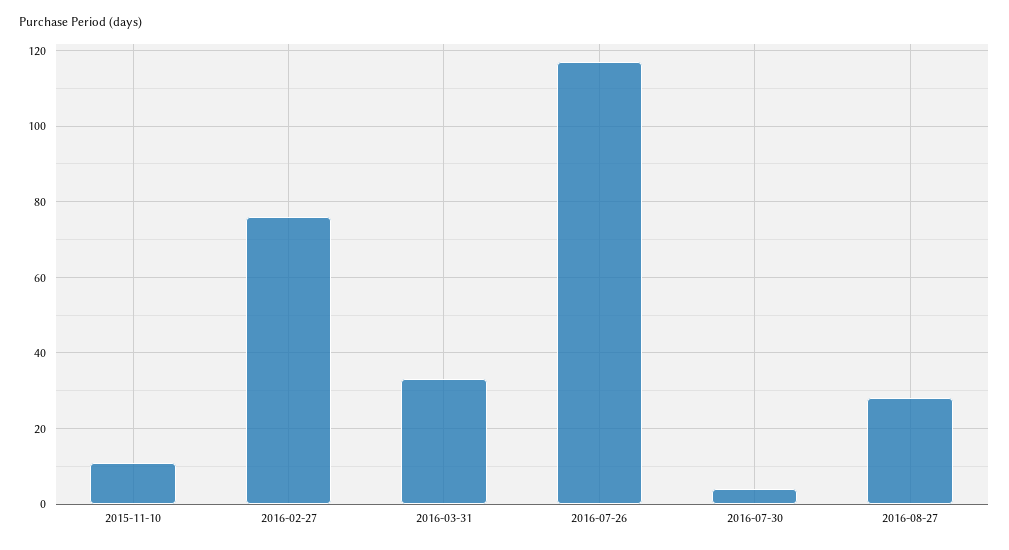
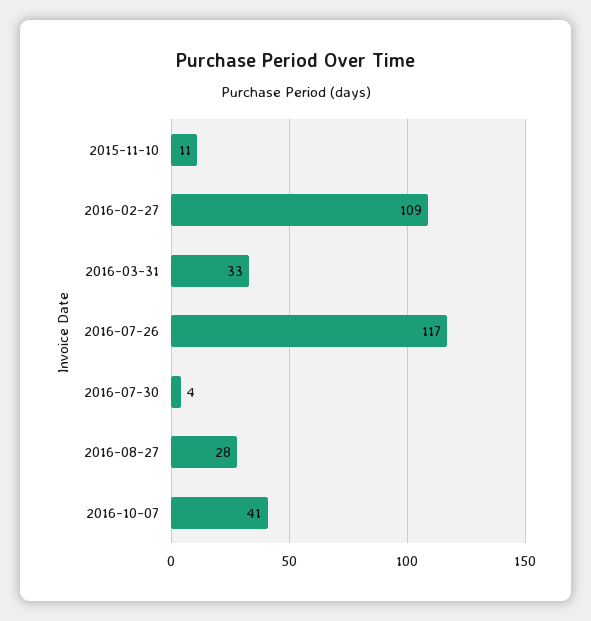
2016-02-27: 75 -> 109
2016-10-07: none -> 41

